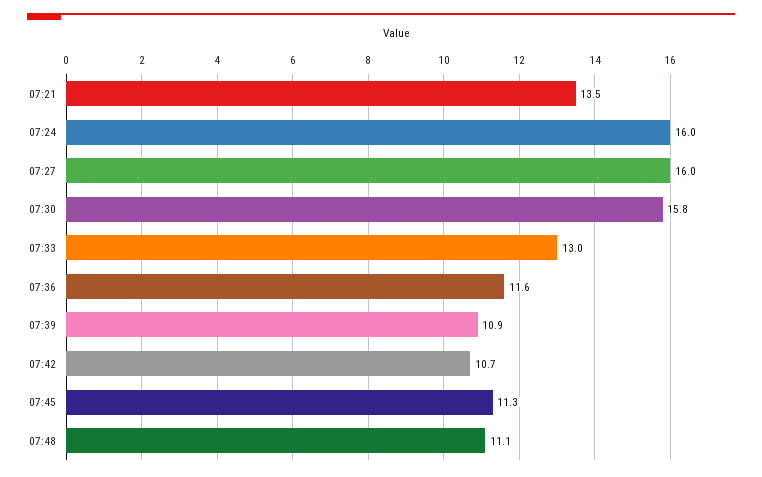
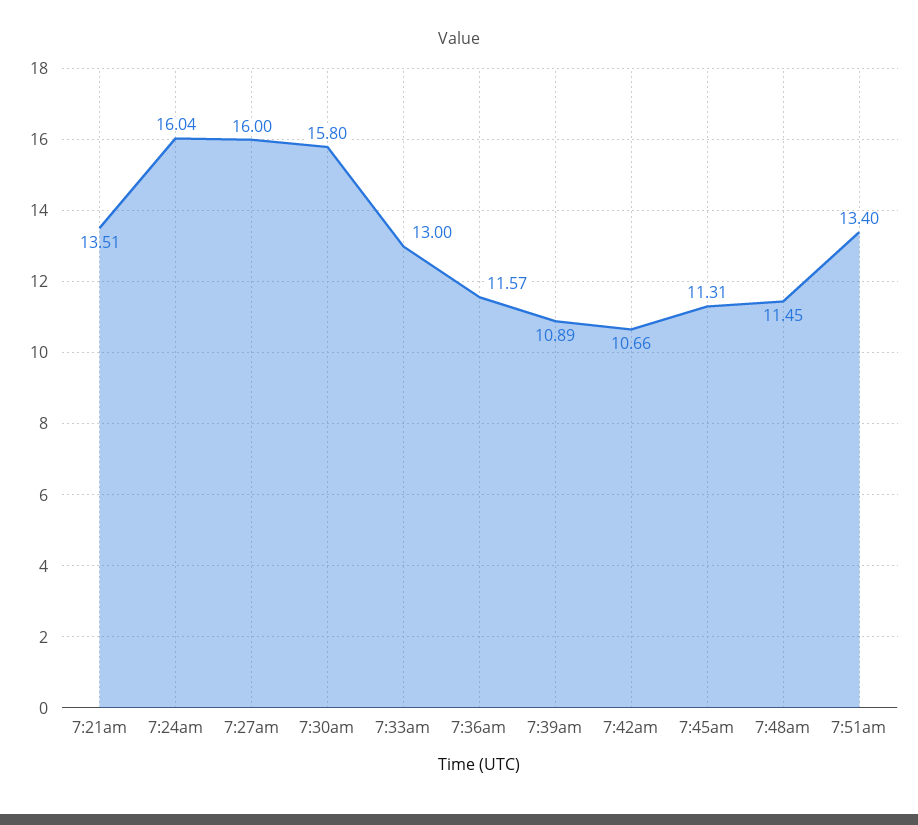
07:48: 11.1 -> 11.45
7:51am: none -> 13.4

